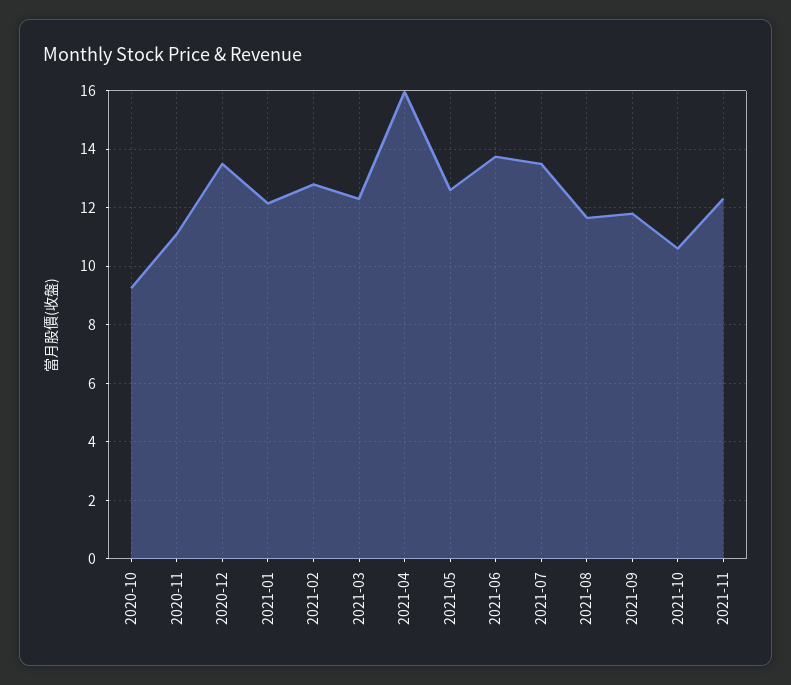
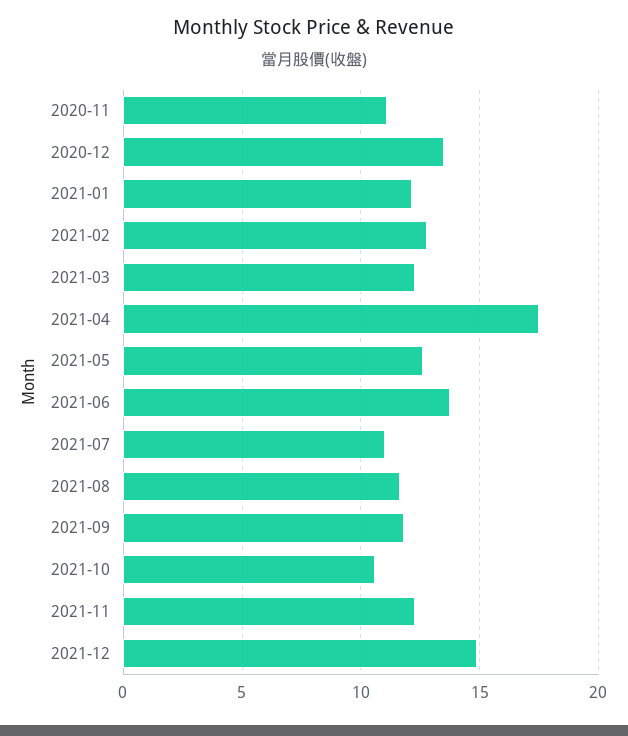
2020-10: 9.25 -> none
2021-04: 16 -> 17.5
2021-07: 13.5 -> 11
2021-12: none -> 15

